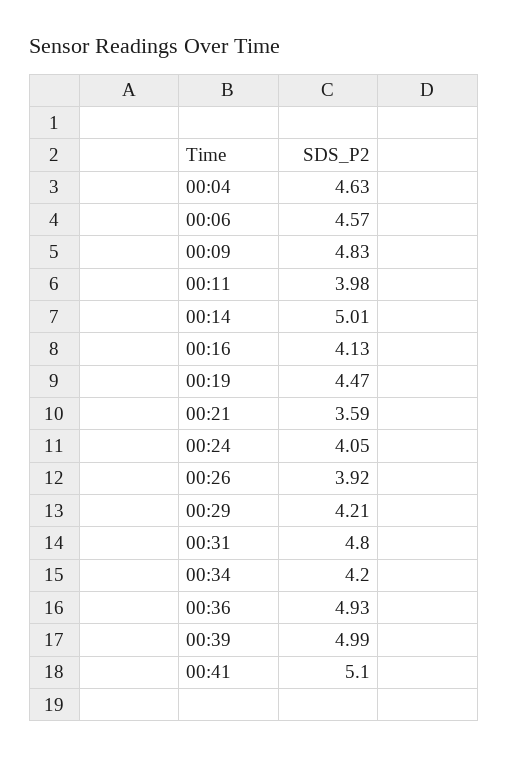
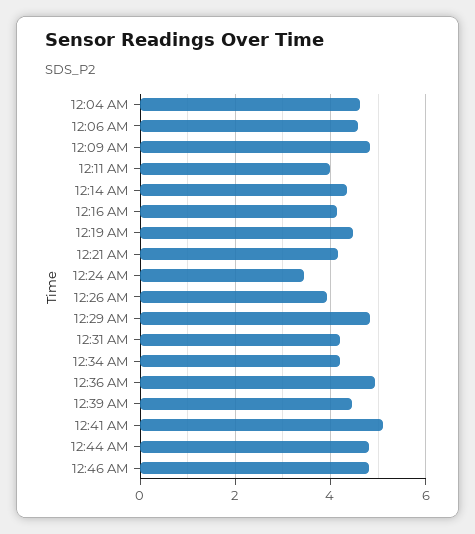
00:14: 5.01 -> 4.4
00:21: 3.59 -> 4.2
00:24: 4.05 -> 3.4
00:29: 4.21 -> 4.8
00:31: 4.8 -> 4.2
00:39: 4.99 -> 4.4
12:44 AM: none -> 4.8
12:46 AM: none -> 4.8

